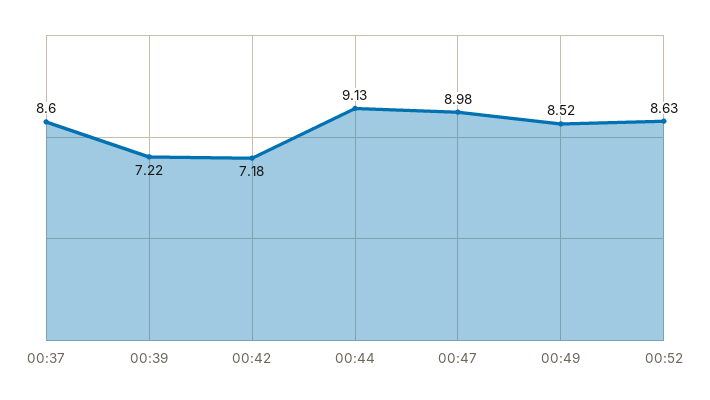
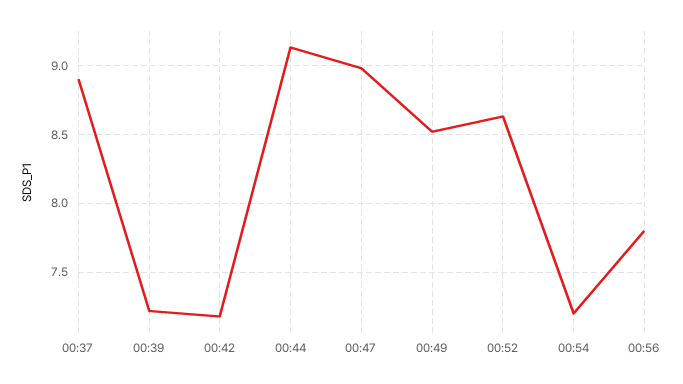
00:37: 8.6 -> 8.9
00:54: none -> 7.2
00:56: none -> 7.8

